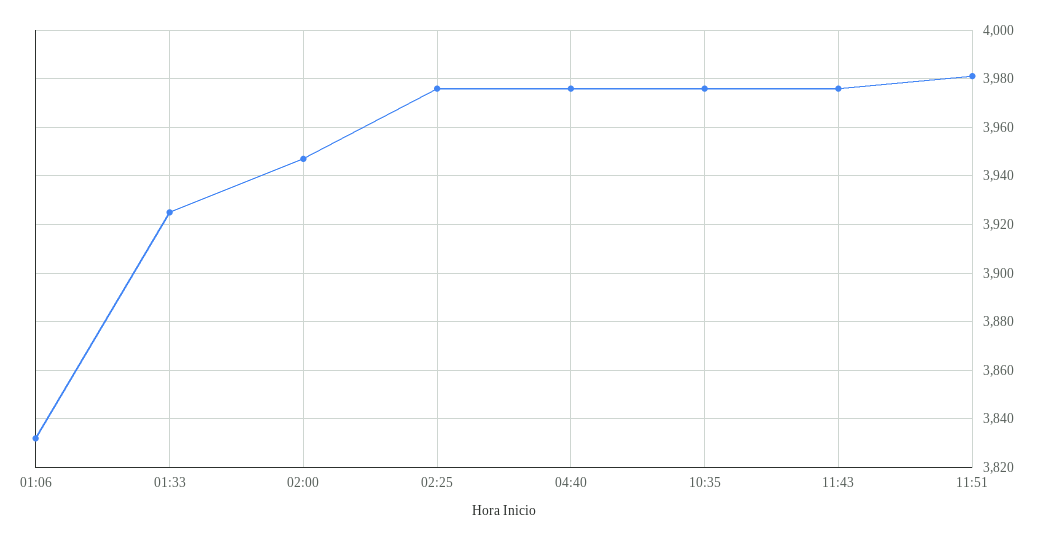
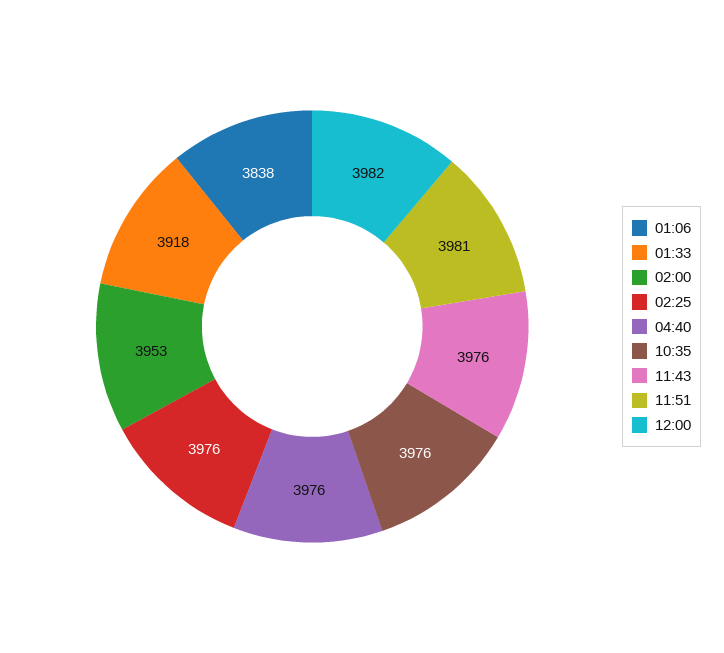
01:06: 3832.5 -> 3838
01:33: 3925 -> 3918
02:00: 3947.5 -> 3953
12:00: none -> 3982

